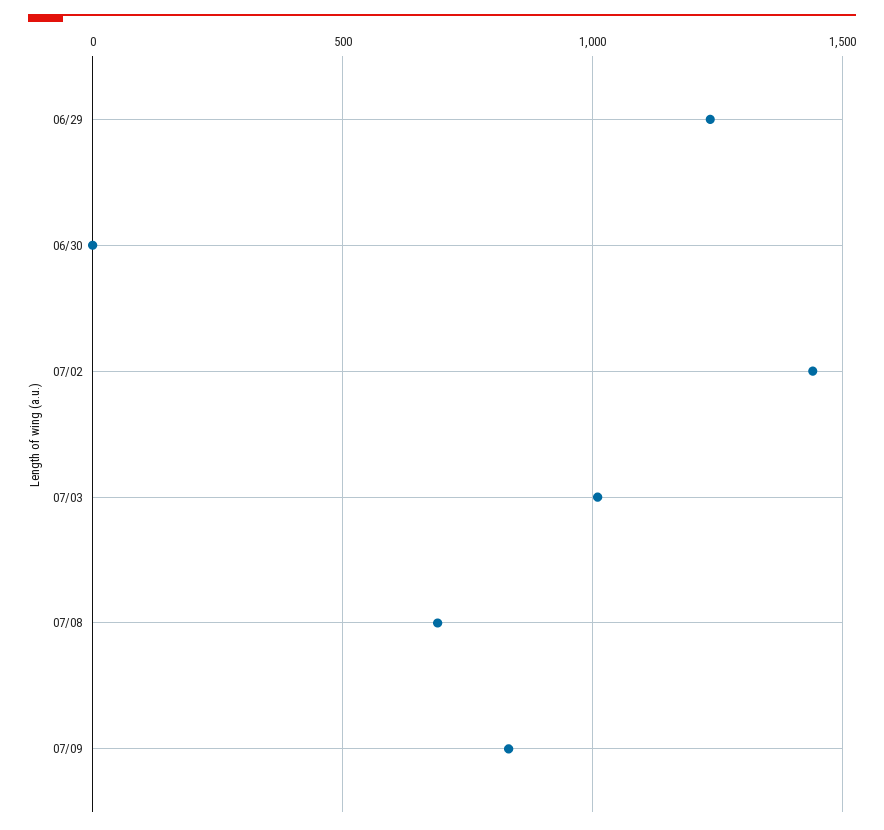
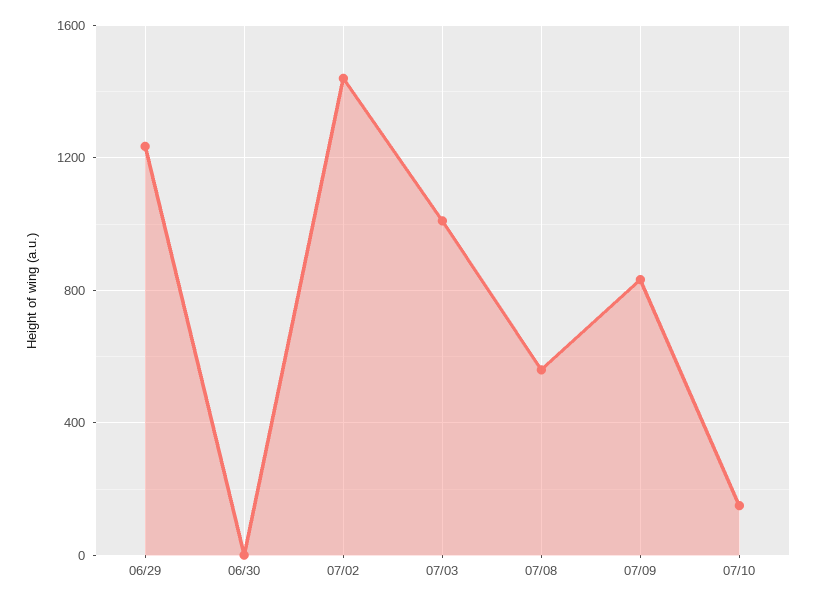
07/08: 700 -> 550
07/10: none -> 150

